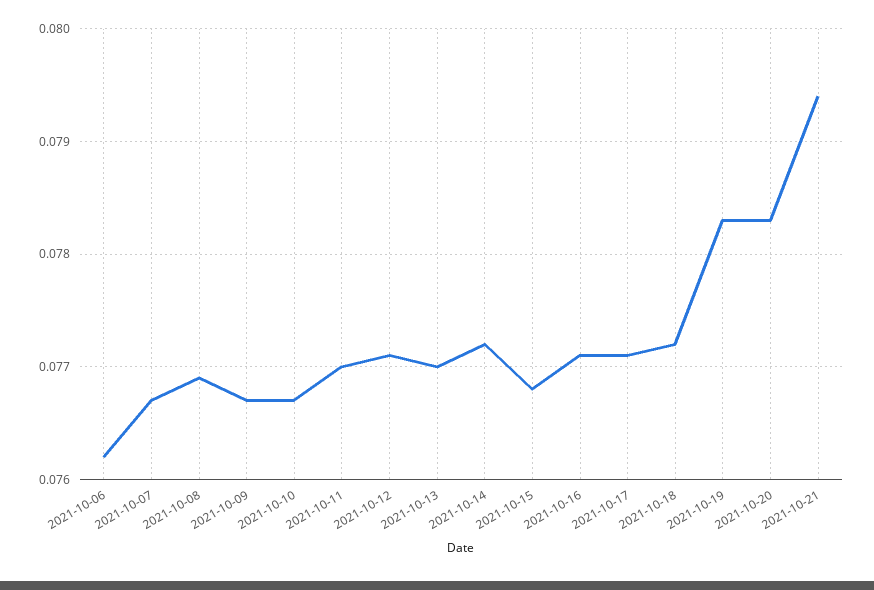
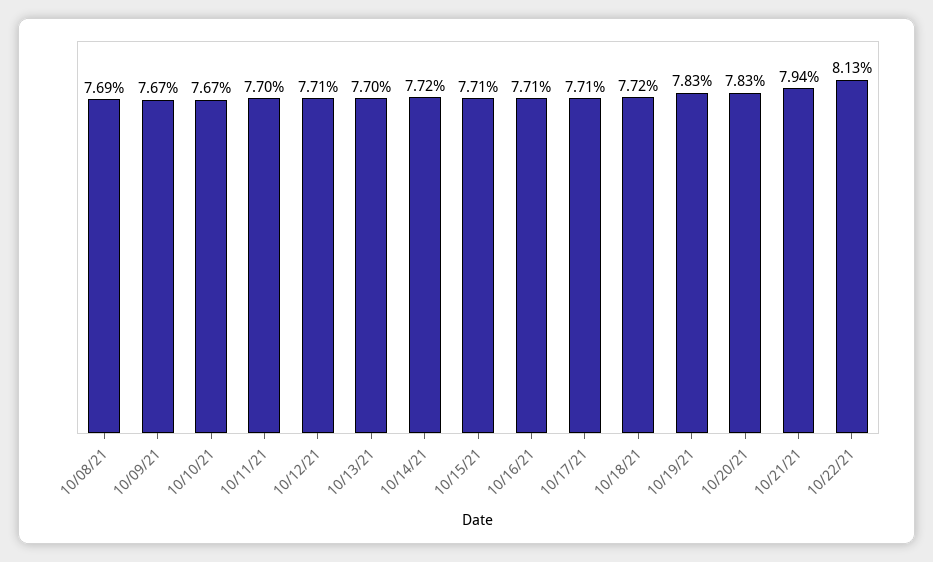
2021-10-06: 0.0762 -> none
2021-10-07: 0.0767 -> none
2021-10-15: 0.0768 -> 0.0771
10/22/21: none -> 0.0813

